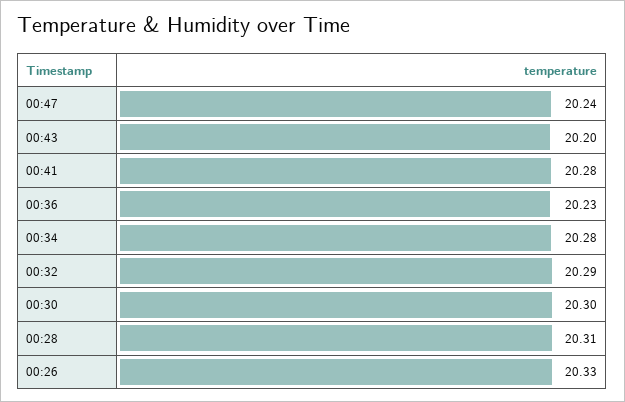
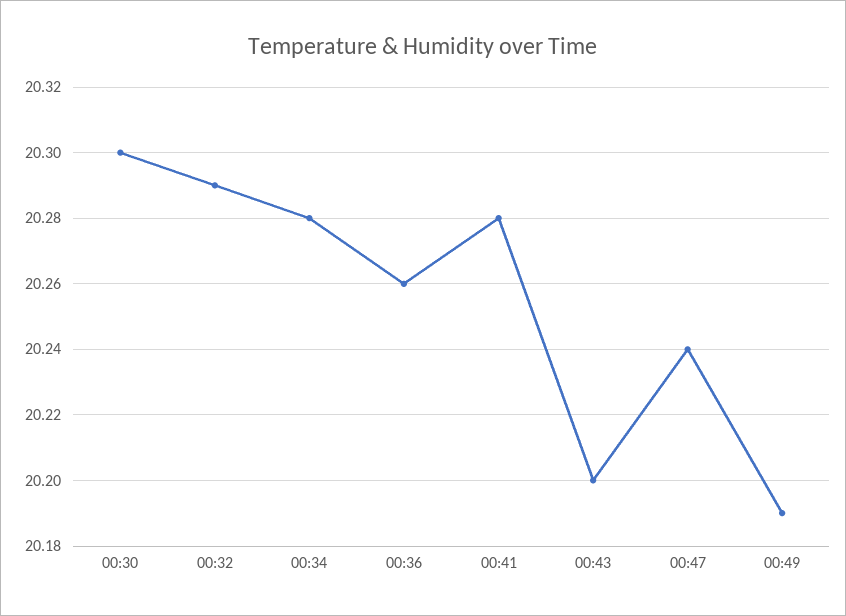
00:36: 20.23 -> 20.26
00:28: 20.31 -> none
00:26: 20.33 -> none
00:49: none -> 20.19

